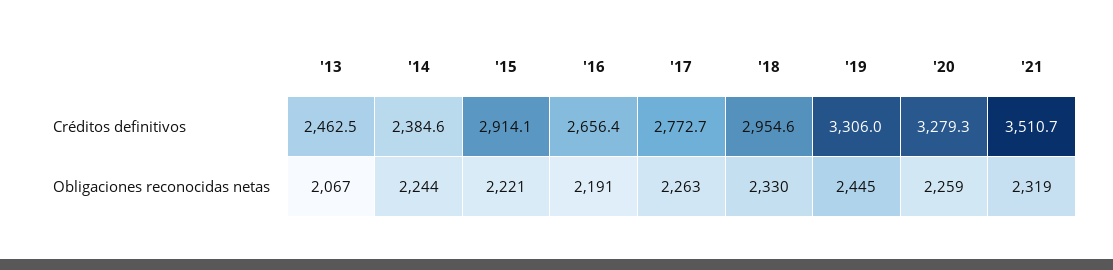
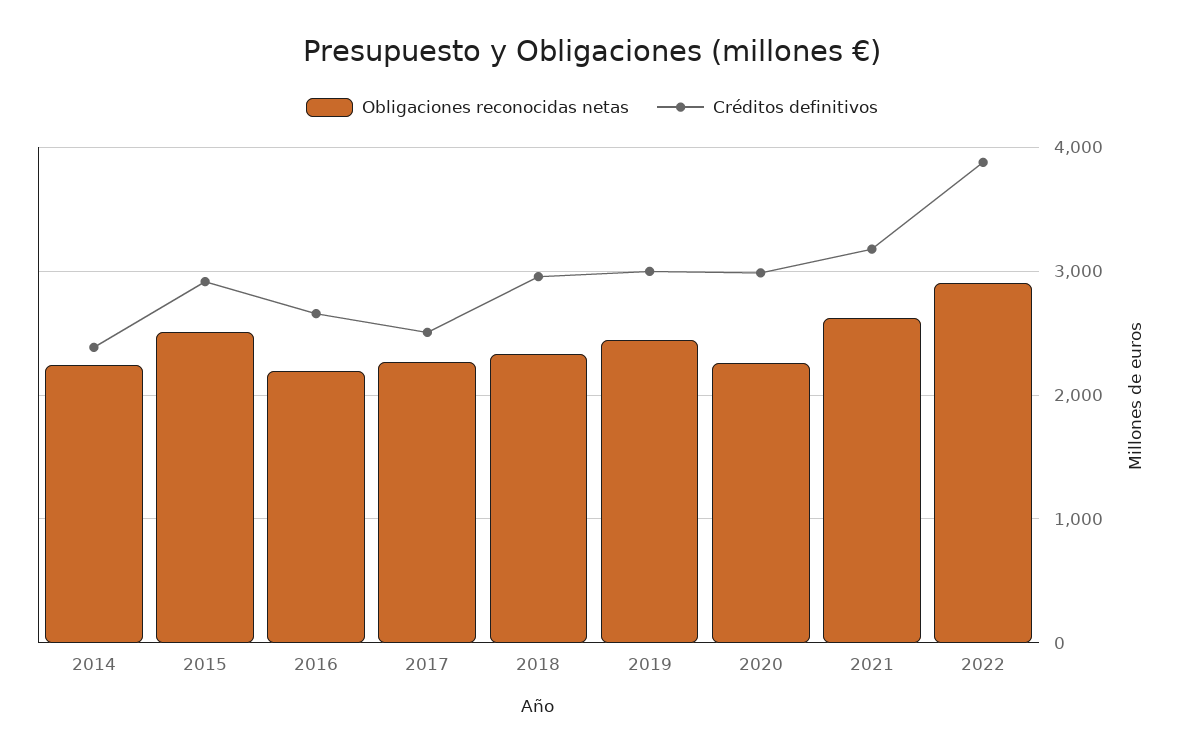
Créditos definitivos, '13: 2462.5 -> none
Créditos definitivos, '17: 2772.7 -> 2500
Créditos definitivos, '19: 3306 -> 3000
Créditos definitivos, '20: 3279.3 -> 3000
Créditos definitivos, '21: 3510.7 -> 3200
Obligaciones reconocidas netas, '13: 2067 -> none
Obligaciones reconocidas netas, '15: 2221 -> 2500
Obligaciones reconocidas netas, '21: 2319 -> 2600
Obligaciones reconocidas netas, 2022: none -> 2900
Créditos definitivos, 2022: none -> 3900

